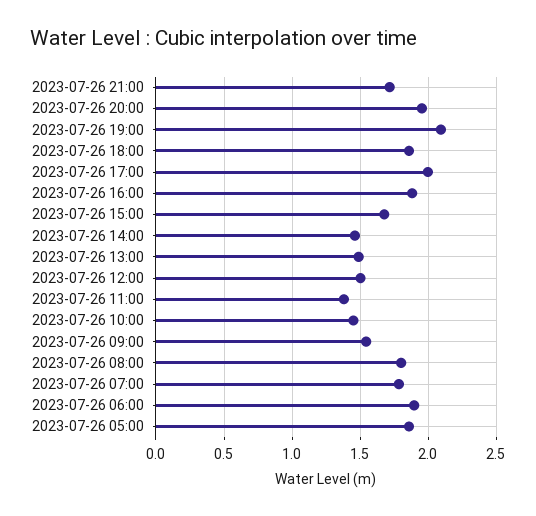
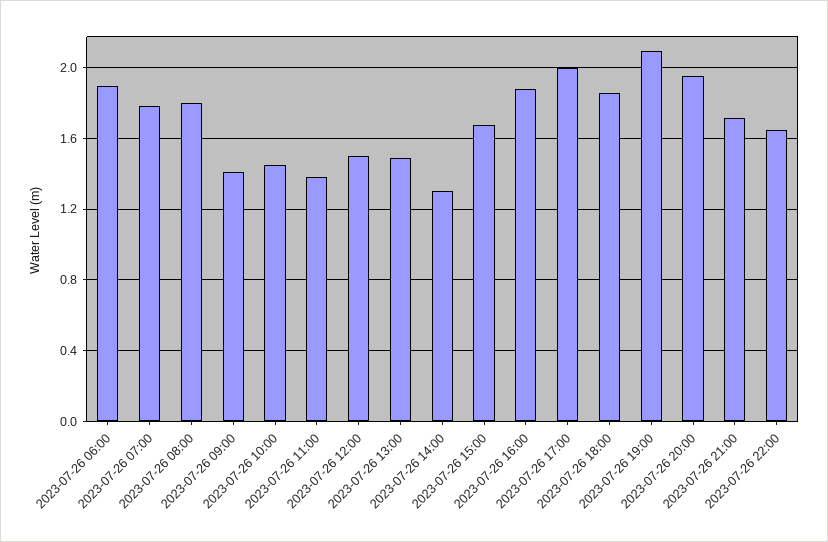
2023-07-26 14:00: 1.45 -> 1.3
2023-07-26 09:00: 1.55 -> 1.4
2023-07-26 05:00: 1.85 -> none
2023-07-26 22:00: none -> 1.65

